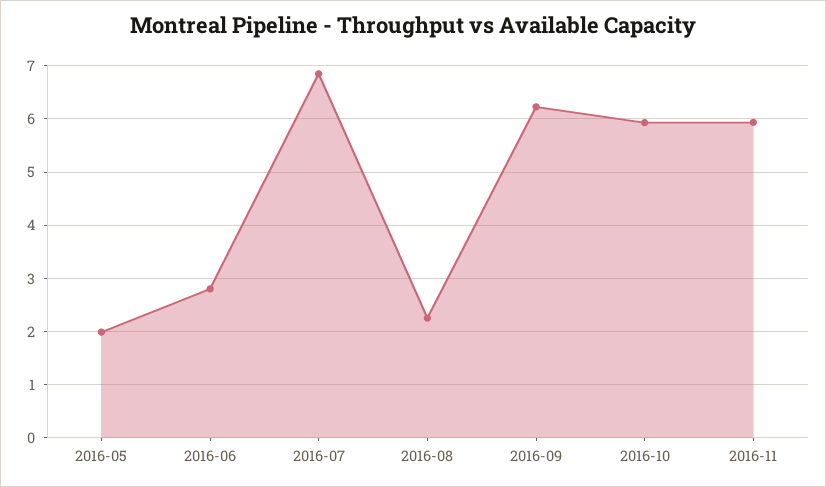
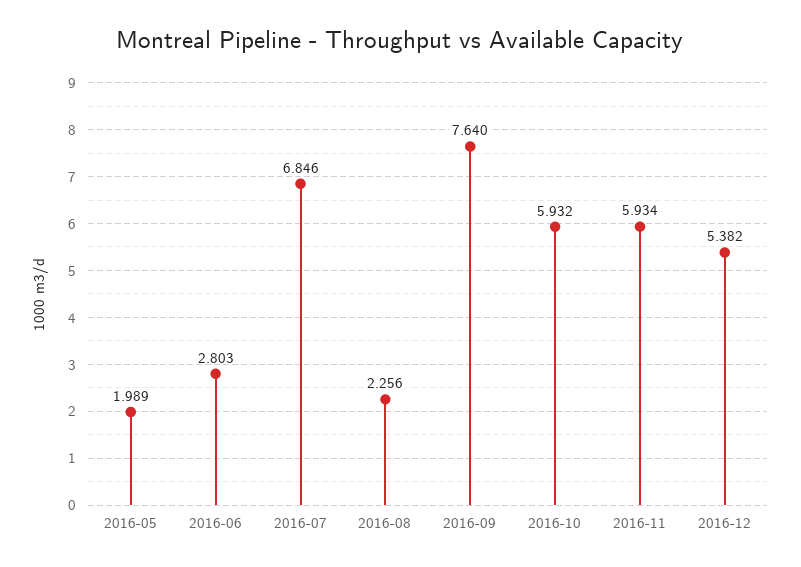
2016-09: 6.2 -> 7.64
2016-12: none -> 5.382

